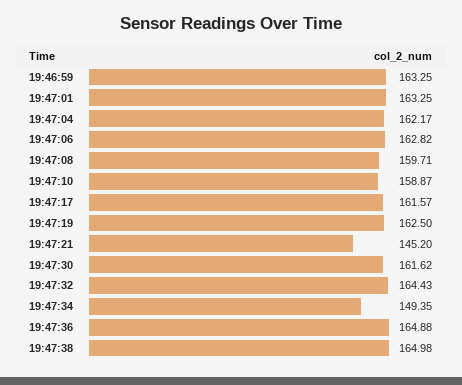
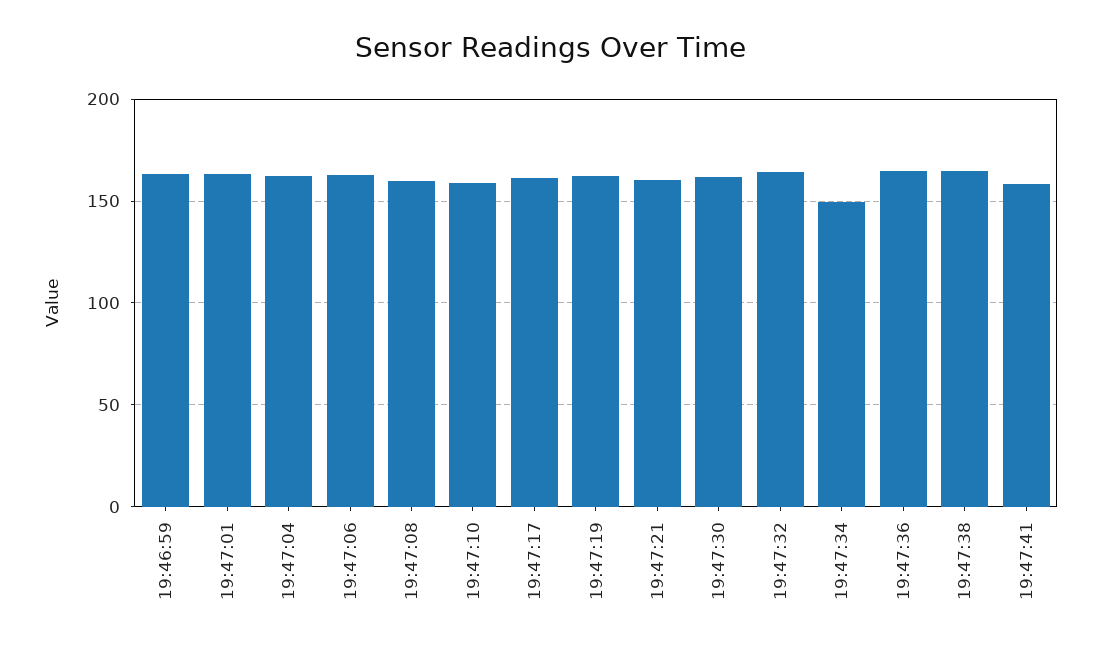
19:47:21: 145.2 -> 160
19:47:41: none -> 160

